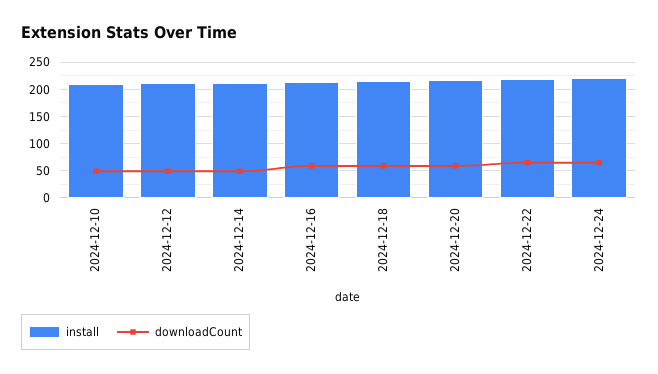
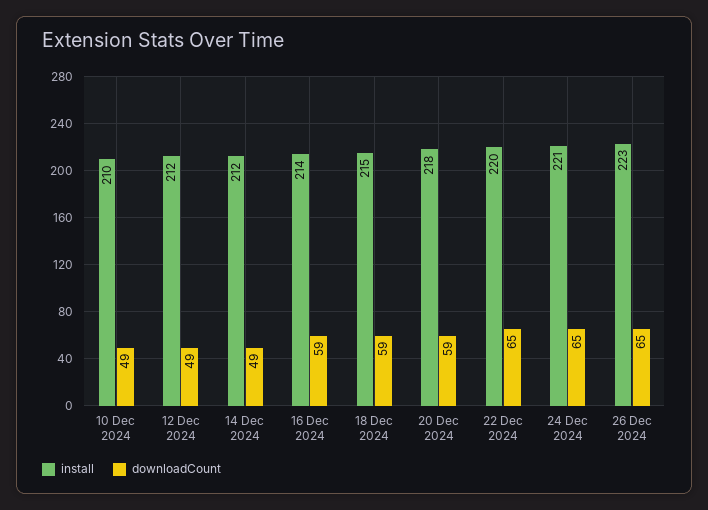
install, 26 Dec 2024: none -> 223
downloadCount, 26 Dec 2024: none -> 65

